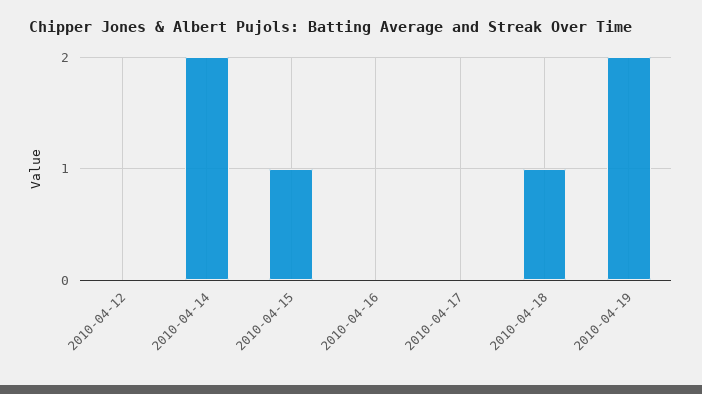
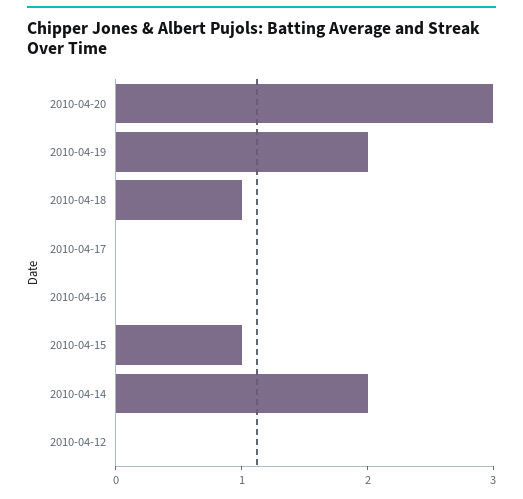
2010-04-20: none -> 3

